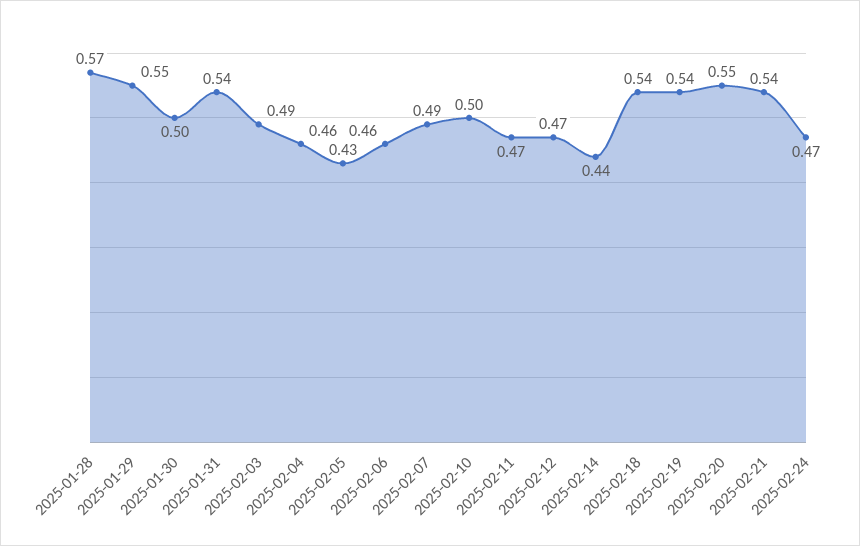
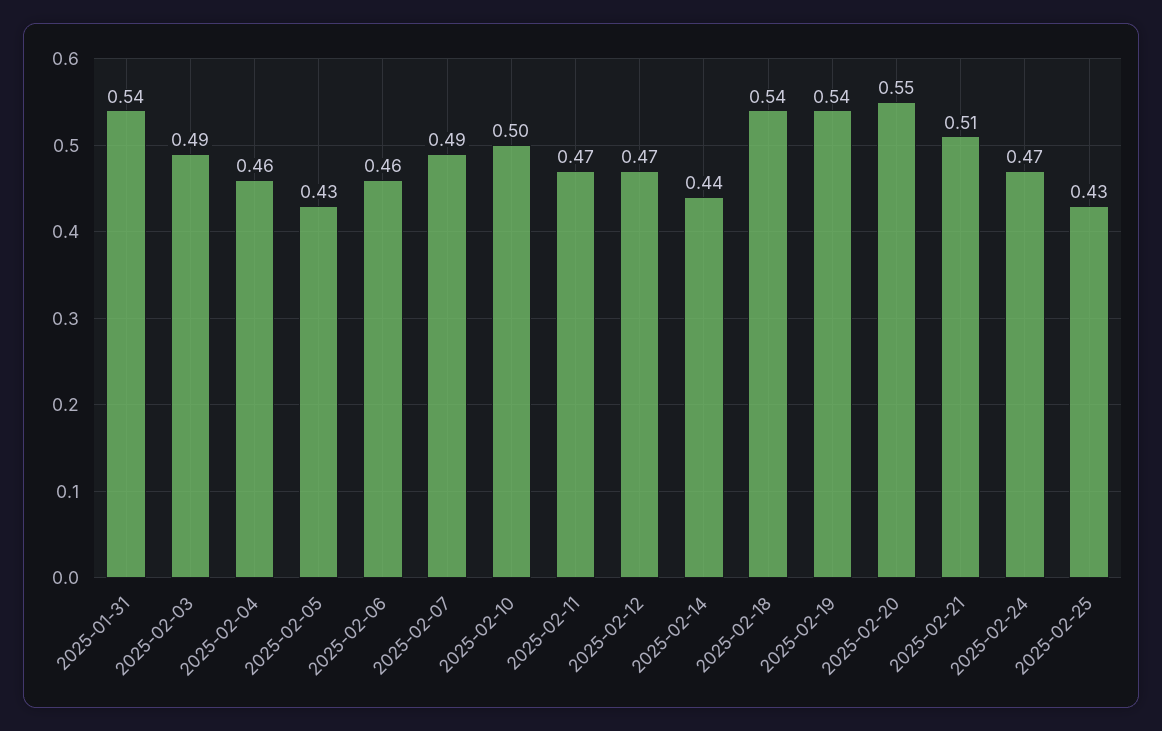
2025-01-28: 0.57 -> none
2025-01-29: 0.55 -> none
2025-01-30: 0.5 -> none
2025-02-21: 0.54 -> 0.51
2025-02-25: none -> 0.43

